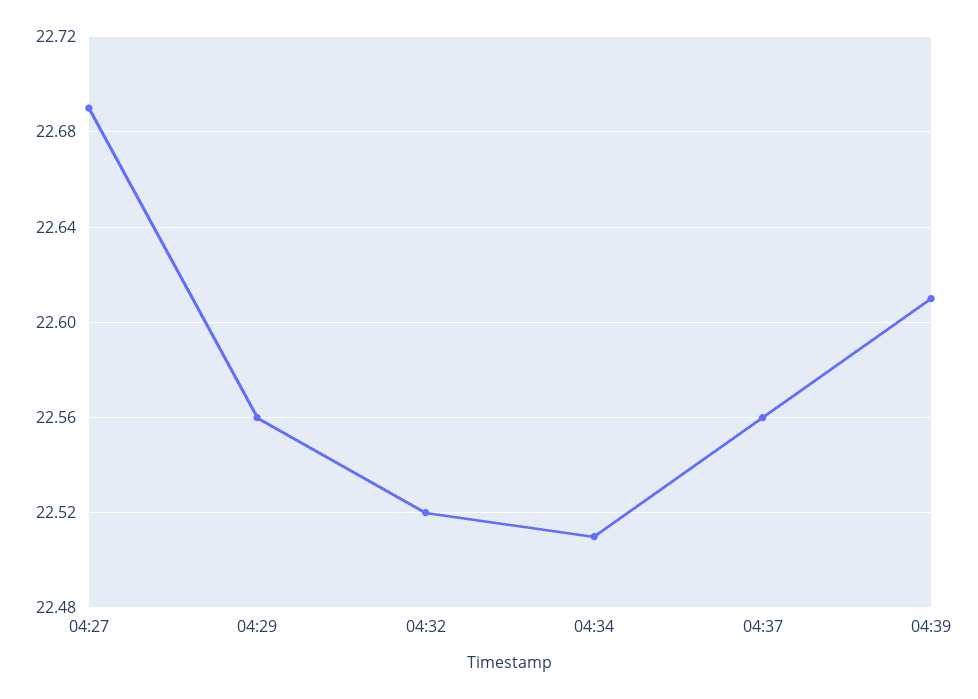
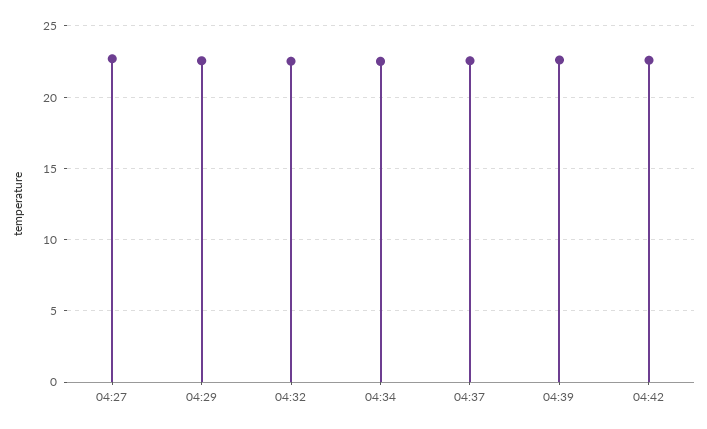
04:42: none -> 22.5

